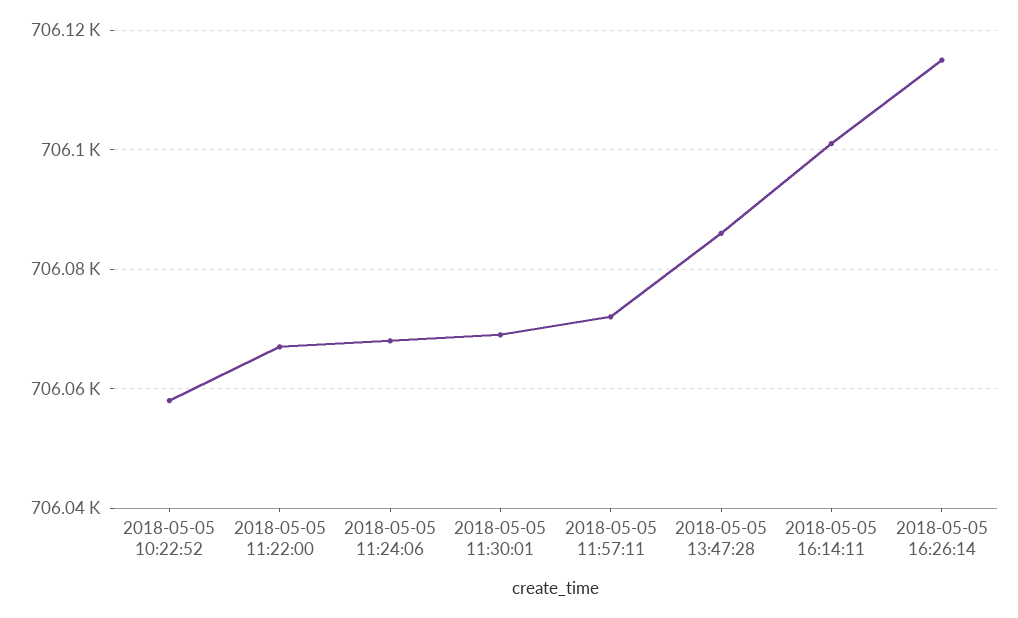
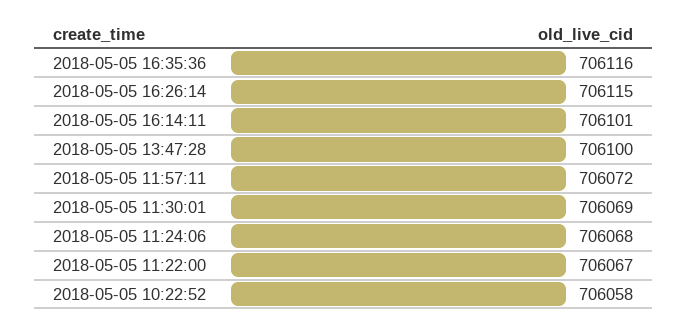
2018-05-05 13:47:28: 706085 -> 706100
2018-05-05 16:35:36: none -> 706116

